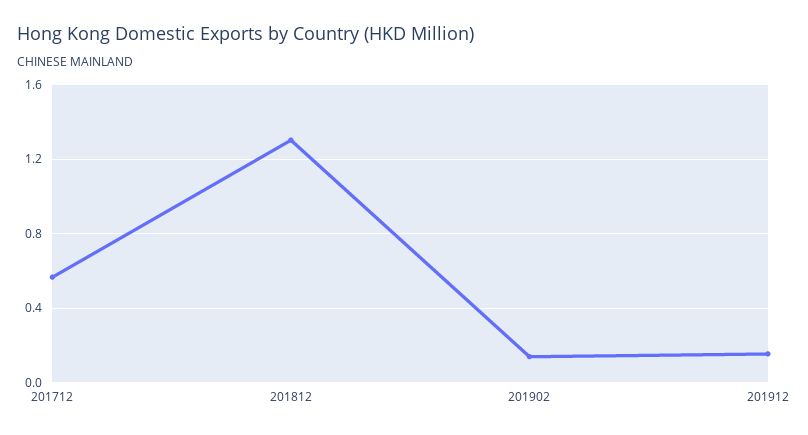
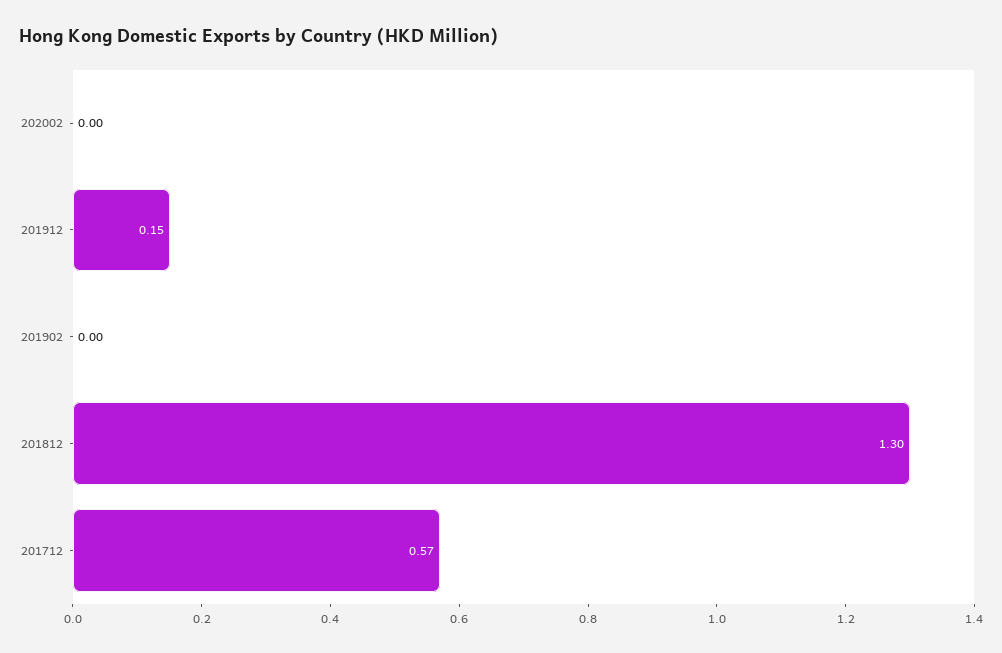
201902: 0.15 -> 0
202002: none -> 0

